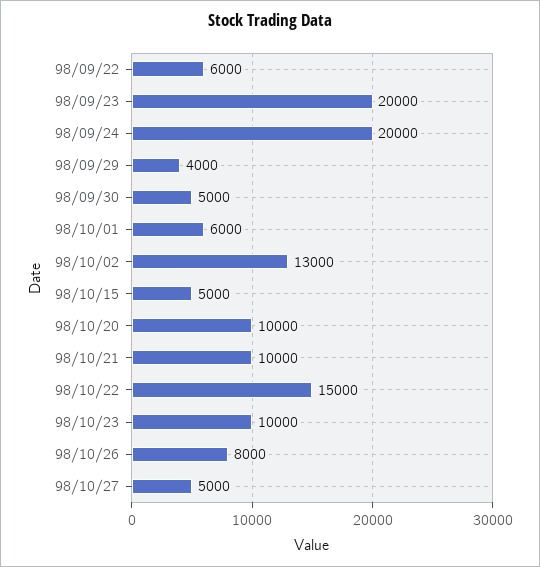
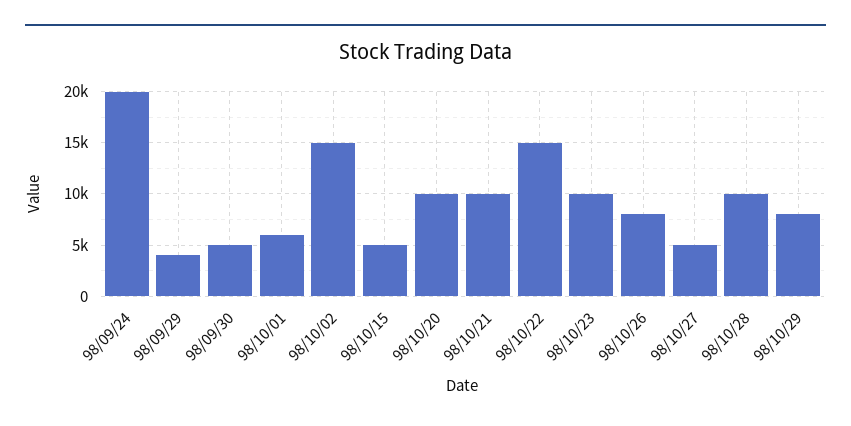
98/09/22: 6000 -> none
98/09/23: 20000 -> none
98/10/02: 13000 -> 15000
98/10/28: none -> 10000
98/10/29: none -> 8000

